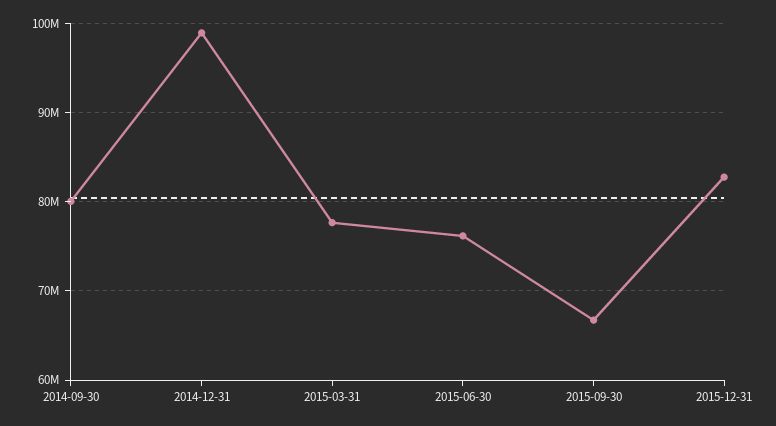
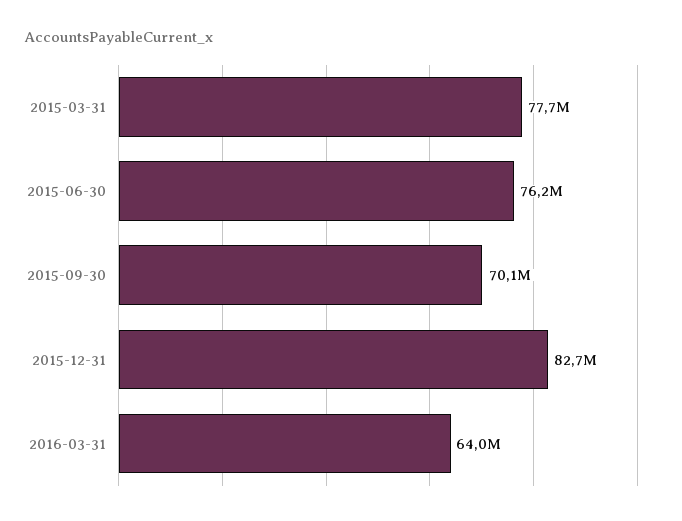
2014-09-30: 80000000 -> none
2014-12-31: 99000000 -> none
2015-09-30: 67000000 -> 70100000
2016-03-31: none -> 64000000

